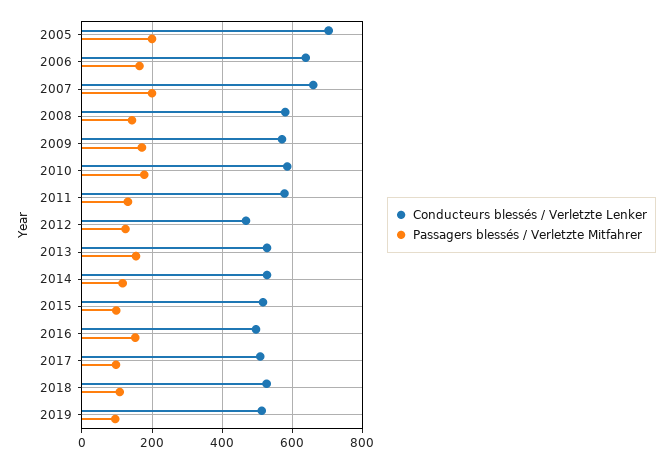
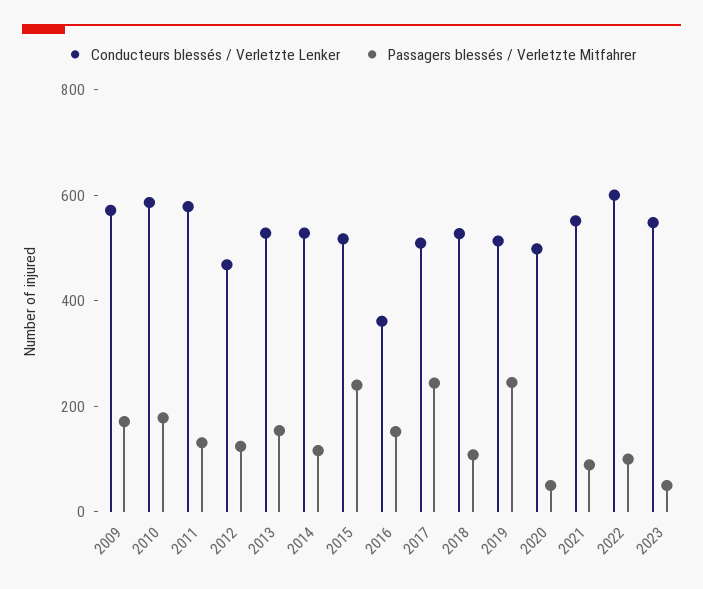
Conducteurs blessés / Verletzte Lenker, 2005: 700 -> none
Passagers blessés / Verletzte Mitfahrer, 2005: 200 -> none
Conducteurs blessés / Verletzte Lenker, 2006: 640 -> none
Passagers blessés / Verletzte Mitfahrer, 2006: 160 -> none
Conducteurs blessés / Verletzte Lenker, 2007: 660 -> none
Passagers blessés / Verletzte Mitfahrer, 2007: 200 -> none
Conducteurs blessés / Verletzte Lenker, 2008: 580 -> none
Passagers blessés / Verletzte Mitfahrer, 2008: 140 -> none
Passagers blessés / Verletzte Mitfahrer, 2015: 100 -> 250
Conducteurs blessés / Verletzte Lenker, 2016: 500 -> 350
Passagers blessés / Verletzte Mitfahrer, 2017: 100 -> 250
Passagers blessés / Verletzte Mitfahrer, 2019: 100 -> 250
Conducteurs blessés / Verletzte Lenker, 2020: none -> 500
Passagers blessés / Verletzte Mitfahrer, 2020: none -> 50
Conducteurs blessés / Verletzte Lenker, 2021: none -> 550
Passagers blessés / Verletzte Mitfahrer, 2021: none -> 100
Conducteurs blessés / Verletzte Lenker, 2022: none -> 600
Passagers blessés / Verletzte Mitfahrer, 2022: none -> 100
Conducteurs blessés / Verletzte Lenker, 2023: none -> 550
Passagers blessés / Verletzte Mitfahrer, 2023: none -> 50

